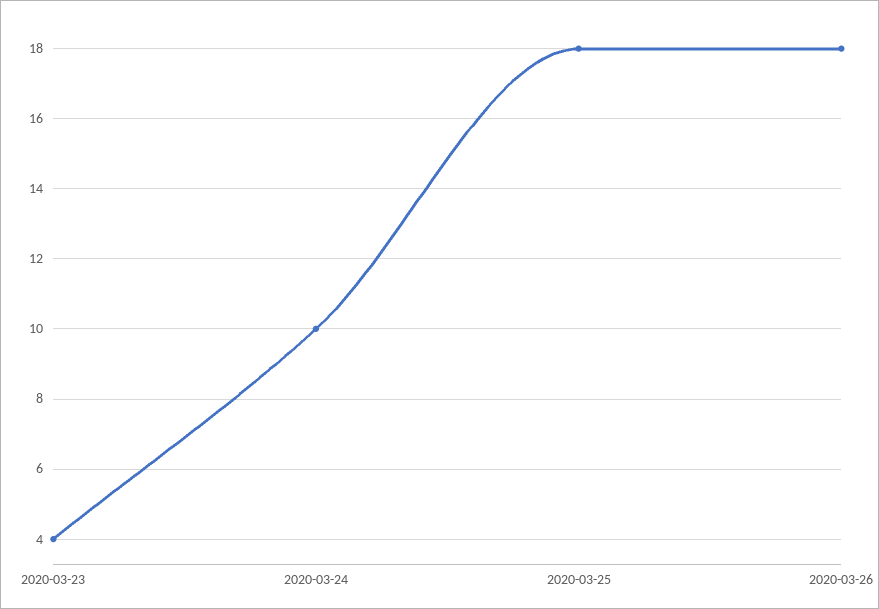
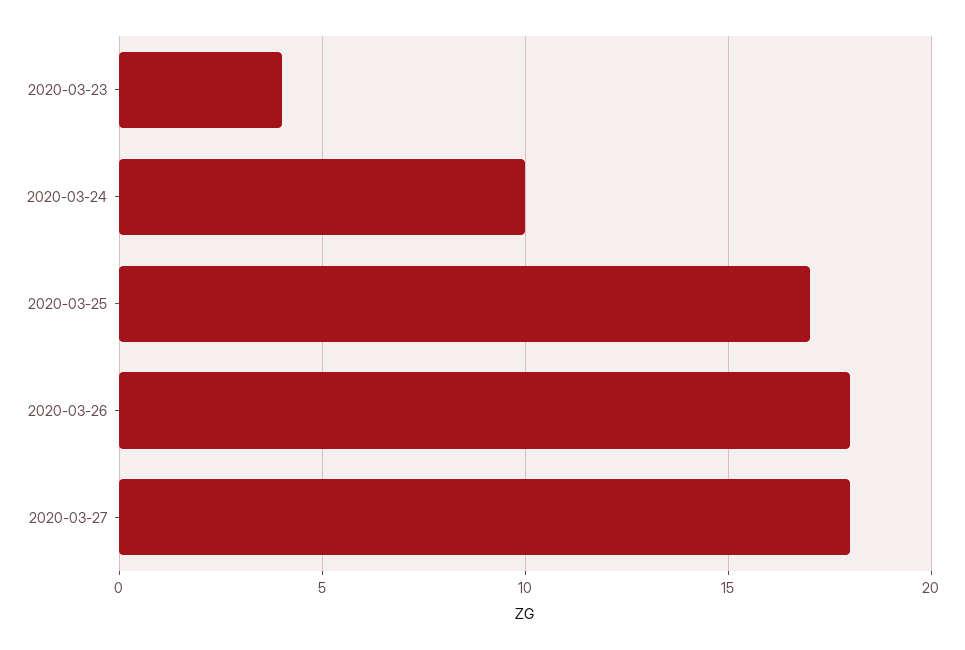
2020-03-25: 18 -> 17
2020-03-27: none -> 18

